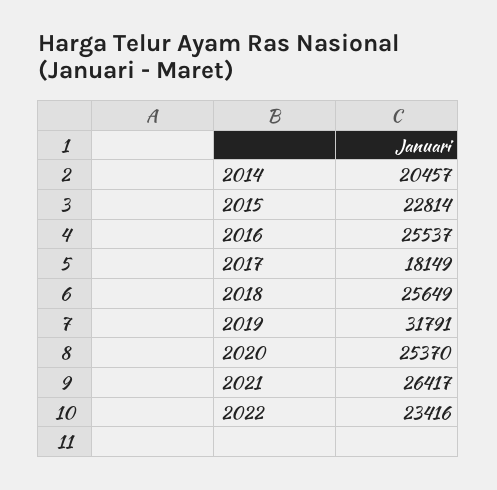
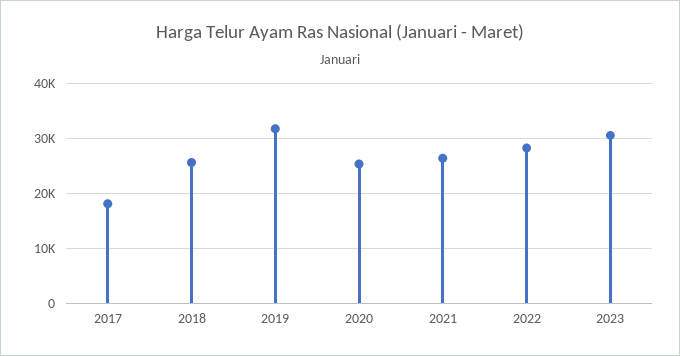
2014: 20457 -> none
2015: 22814 -> none
2016: 25537 -> none
2022: 23416 -> 28000
2023: none -> 30000

